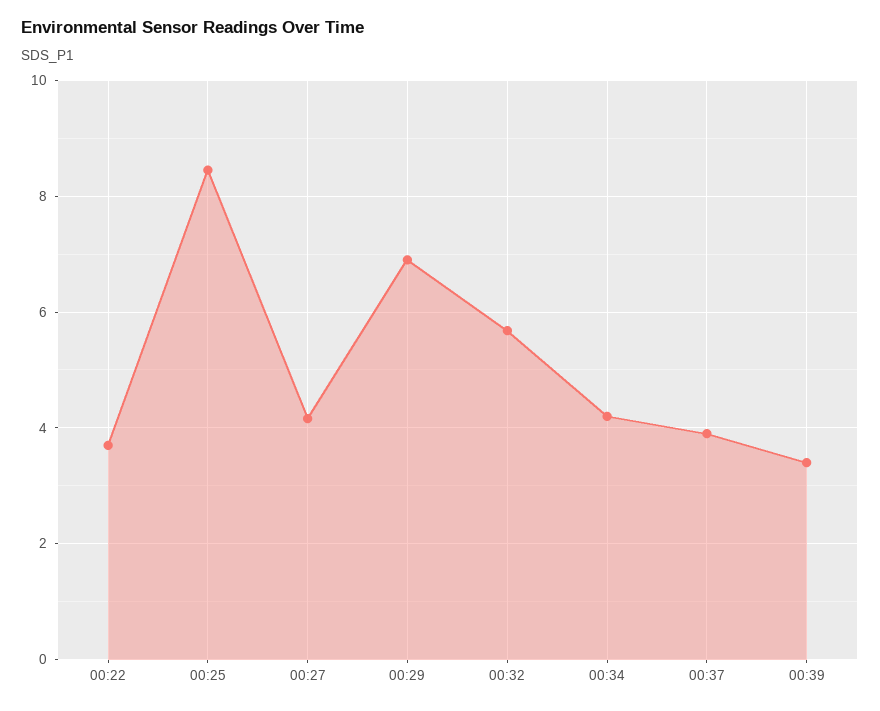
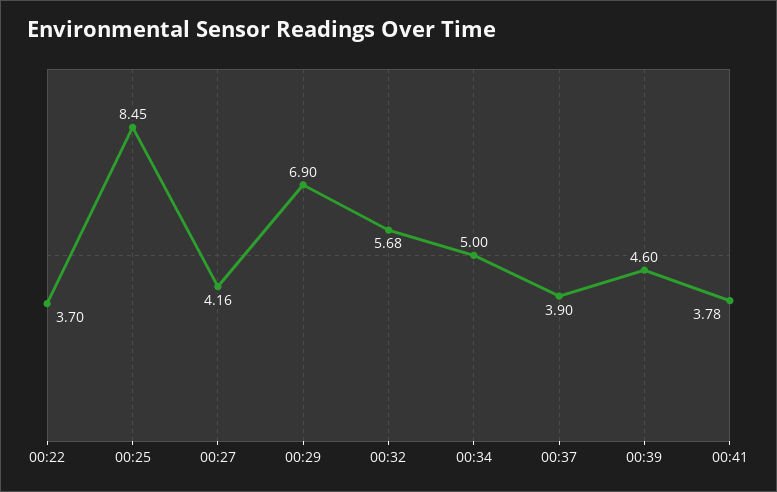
00:34: 4.2 -> 5
00:39: 3.4 -> 4.6
00:41: none -> 3.78

